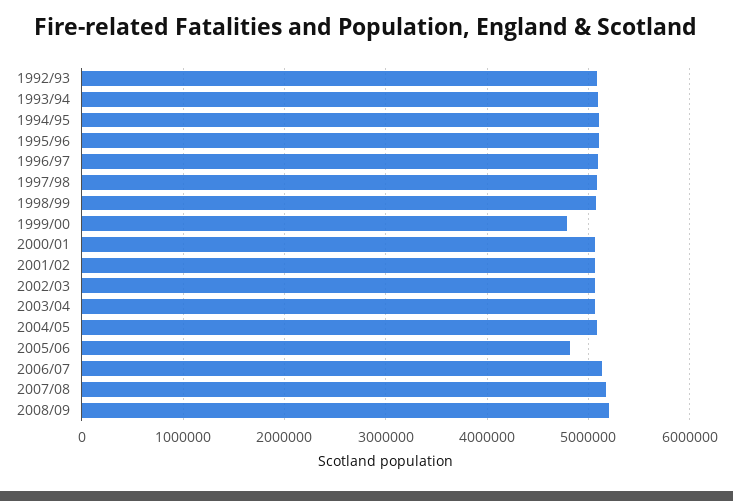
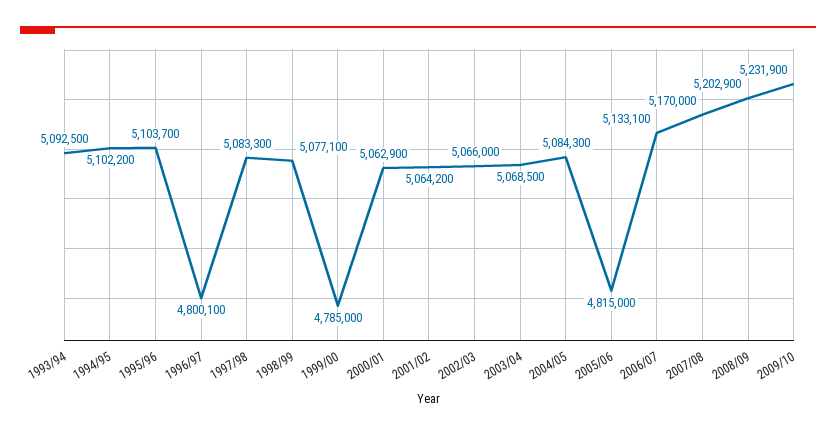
1992/93: 5100000 -> none
1996/97: 5100000 -> 4800100
2009/10: none -> 5231900

